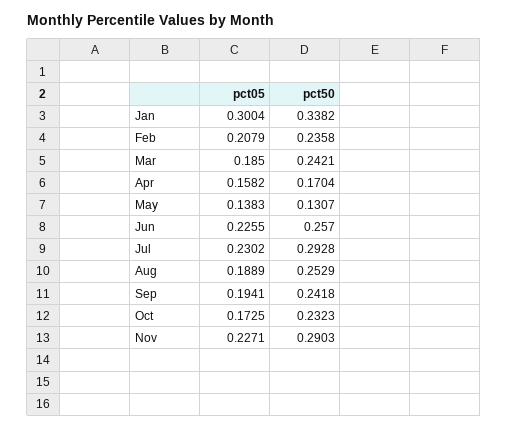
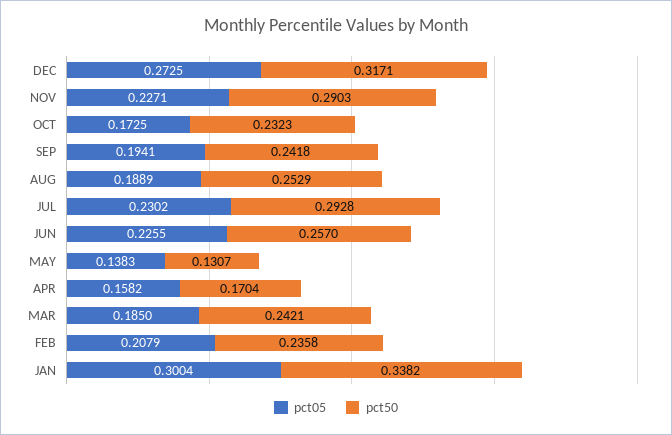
pct05, DEC: none -> 0.2725
pct50, DEC: none -> 0.3171

